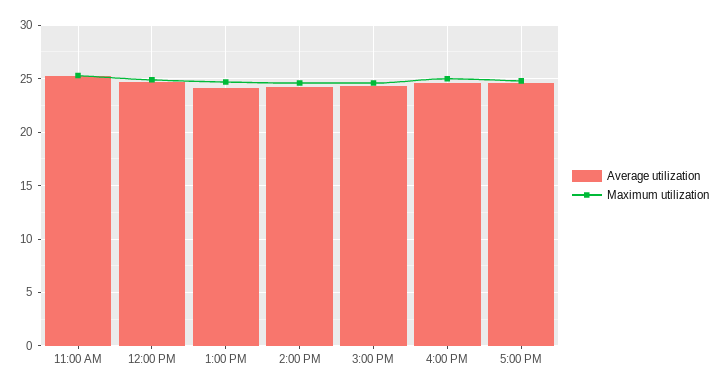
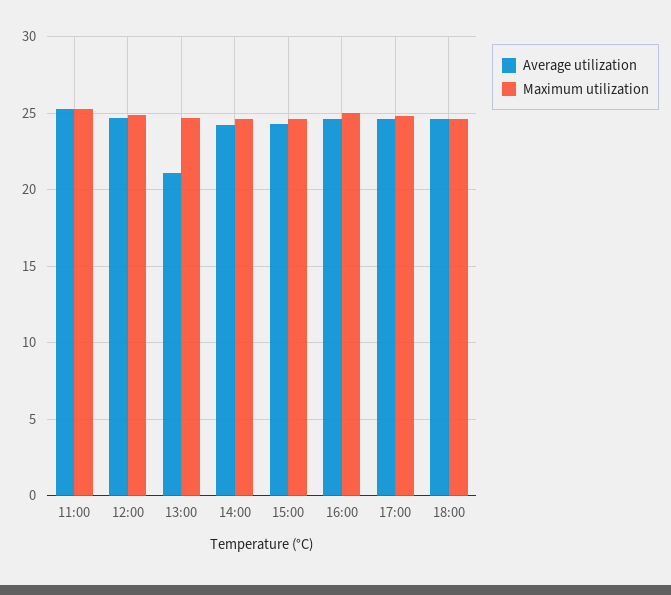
Average utilization, 1:00 PM: 24 -> 21
Average utilization, 18:00: none -> 24.5
Maximum utilization, 18:00: none -> 24.5

